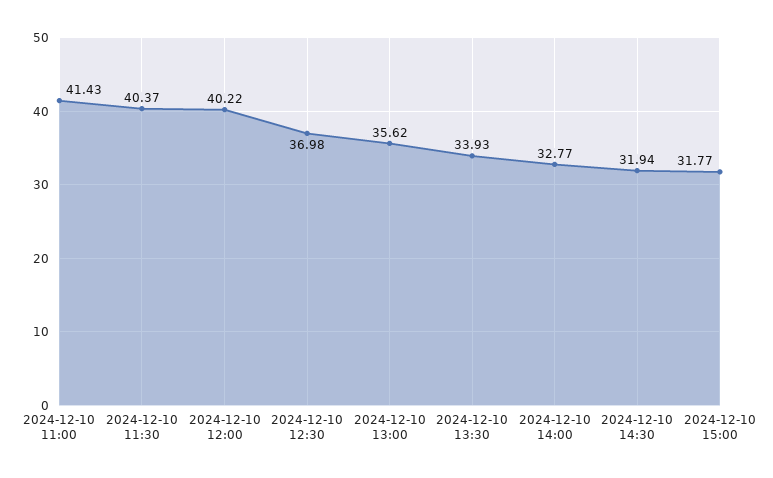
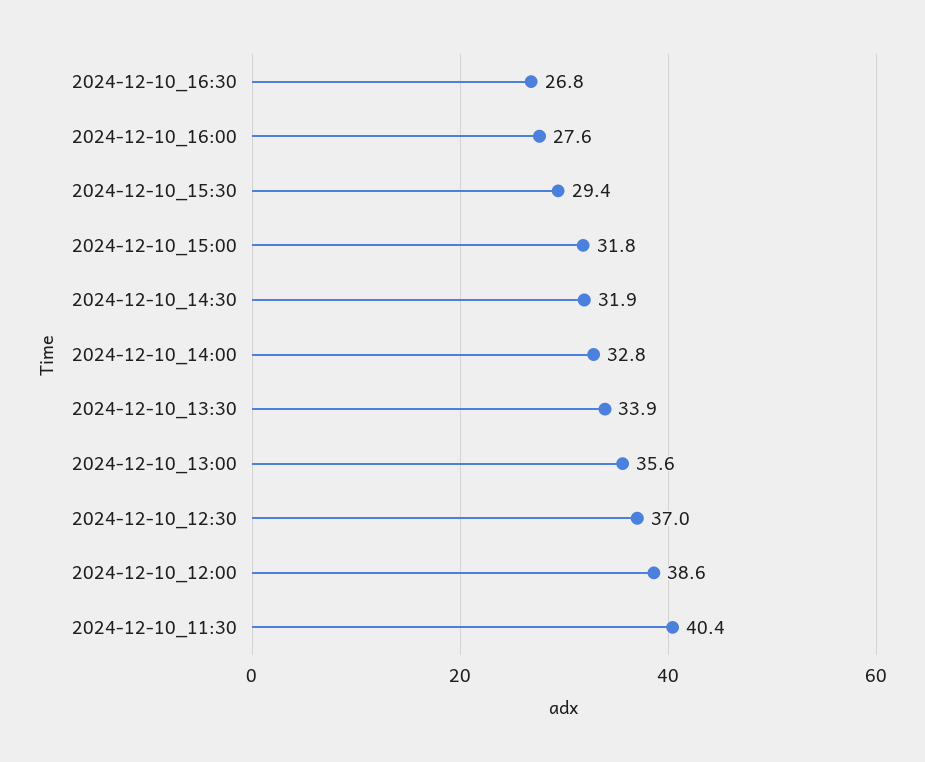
2024-12-10 11:00: 41.43 -> none
2024-12-10 12:00: 40.22 -> 38.6
2024-12-10_16:30: none -> 26.8
2024-12-10_16:00: none -> 27.6
2024-12-10_15:30: none -> 29.4

